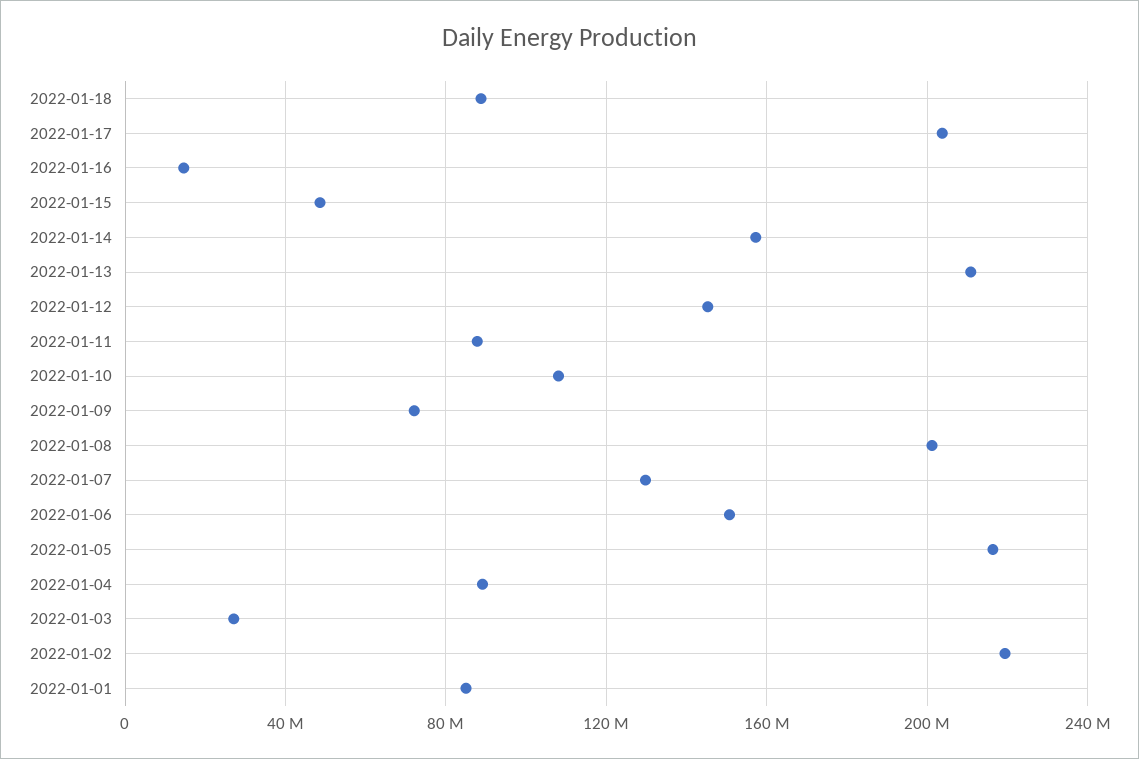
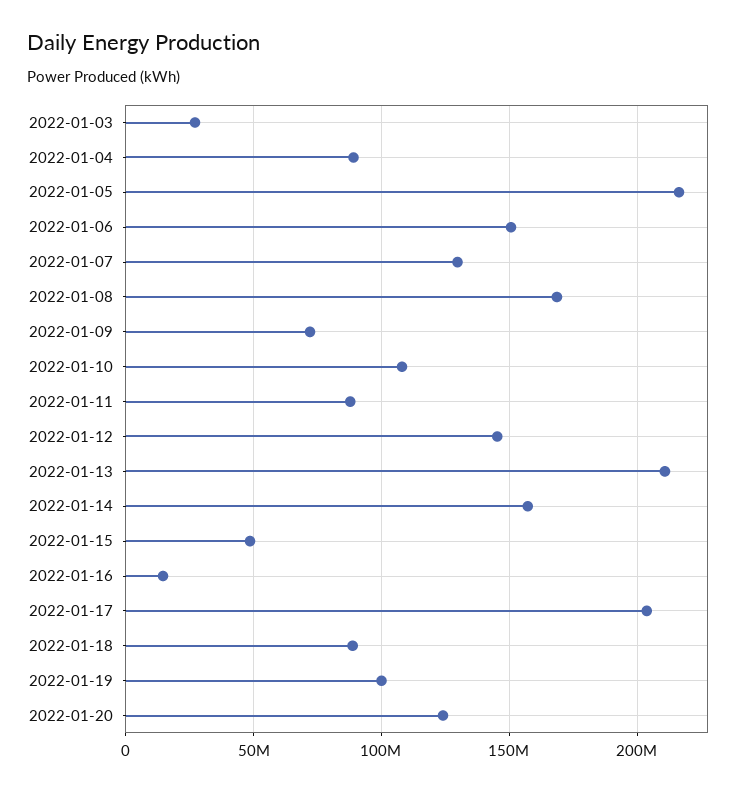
2022-01-08: 200000000 -> 170000000
2022-01-02: 220000000 -> none
2022-01-01: 85000000 -> none
2022-01-19: none -> 100000000
2022-01-20: none -> 125000000

